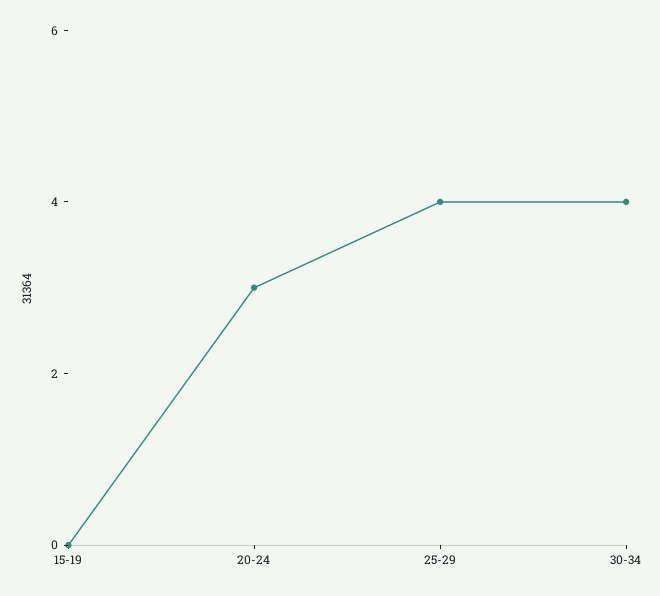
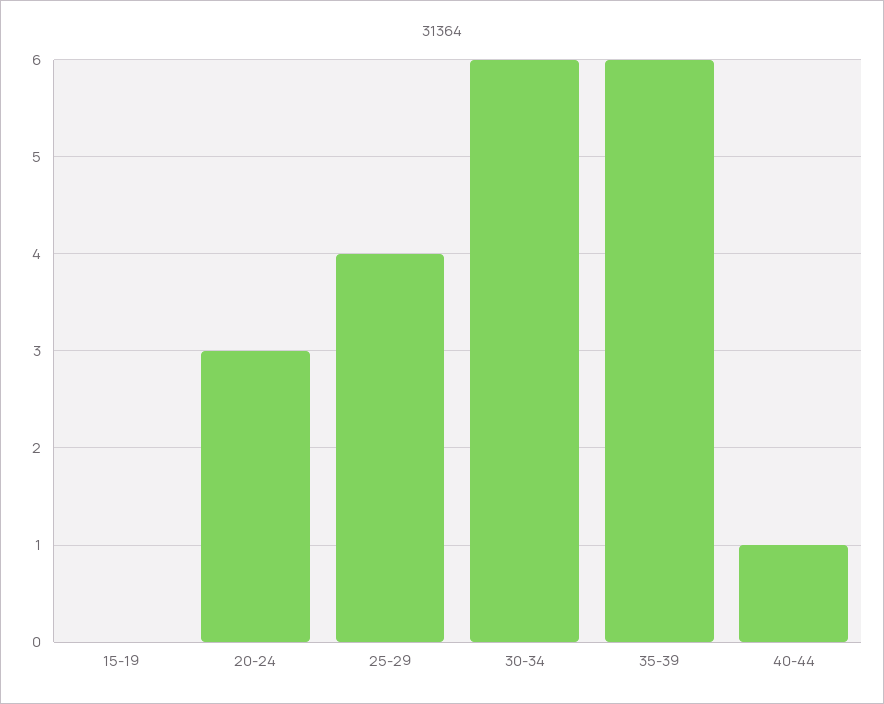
30-34: 4 -> 6
35-39: none -> 6
40-44: none -> 1

